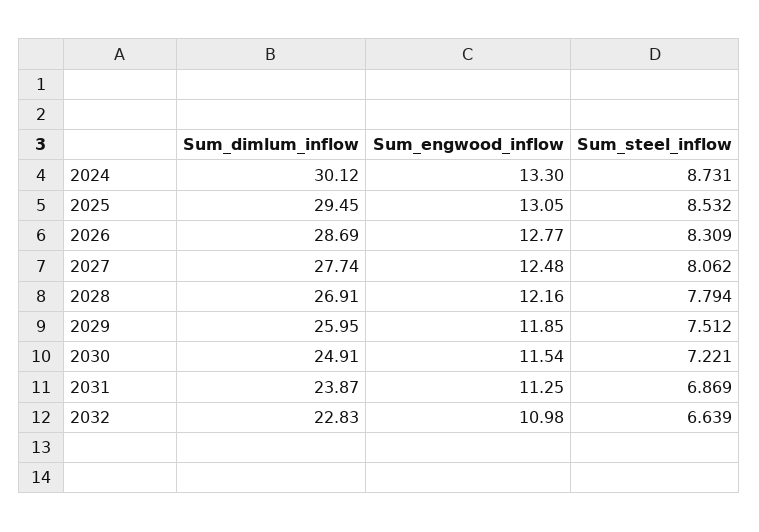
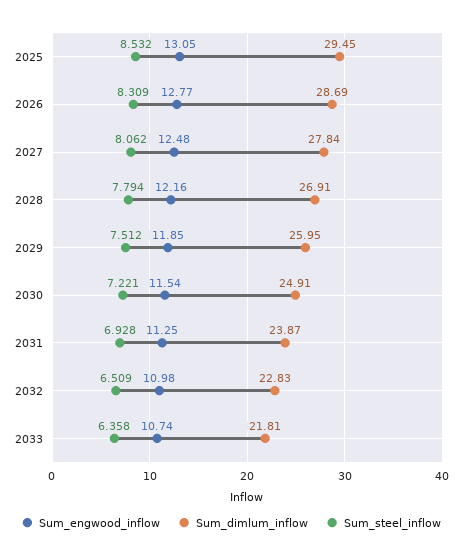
Sum_dimlum_inflow, 2024: 30.12 -> none
Sum_engwood_inflow, 2024: 13.3 -> none
Sum_steel_inflow, 2024: 8.731 -> none
Sum_dimlum_inflow, 2027: 27.74 -> 27.84
Sum_steel_inflow, 2031: 6.869 -> 6.928
Sum_steel_inflow, 2032: 6.639 -> 6.509
Sum_engwood_inflow, 2033: none -> 10.74
Sum_dimlum_inflow, 2033: none -> 21.81
Sum_steel_inflow, 2033: none -> 6.358

